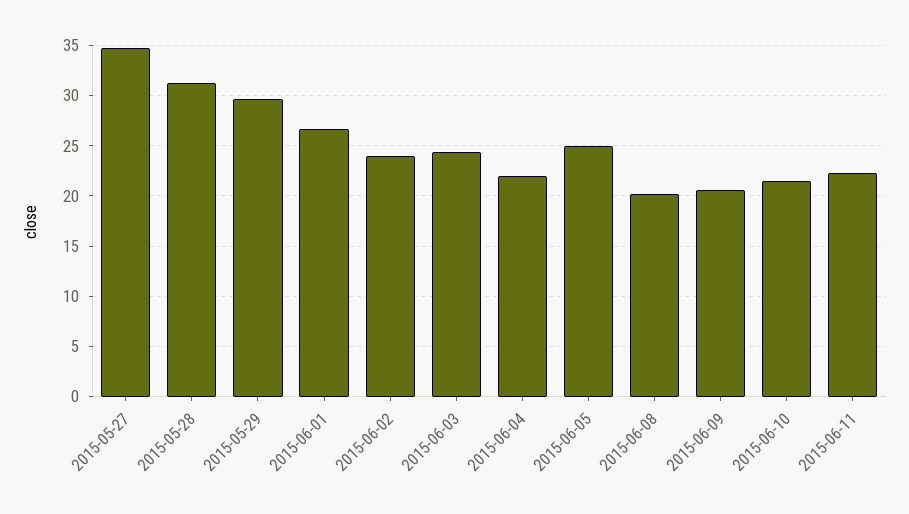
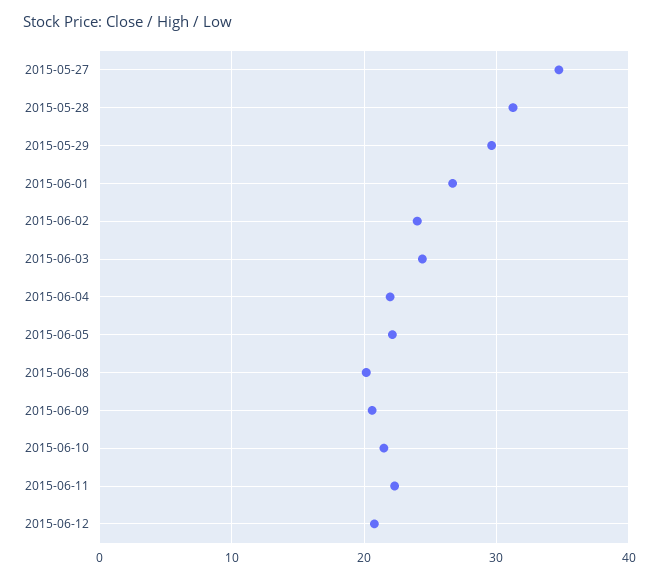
2015-06-05: 25 -> 22
2015-06-12: none -> 21

